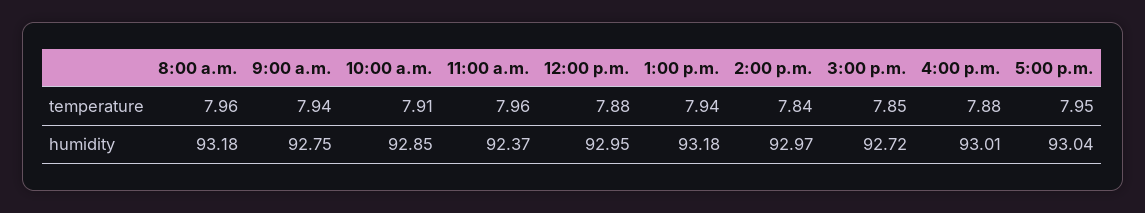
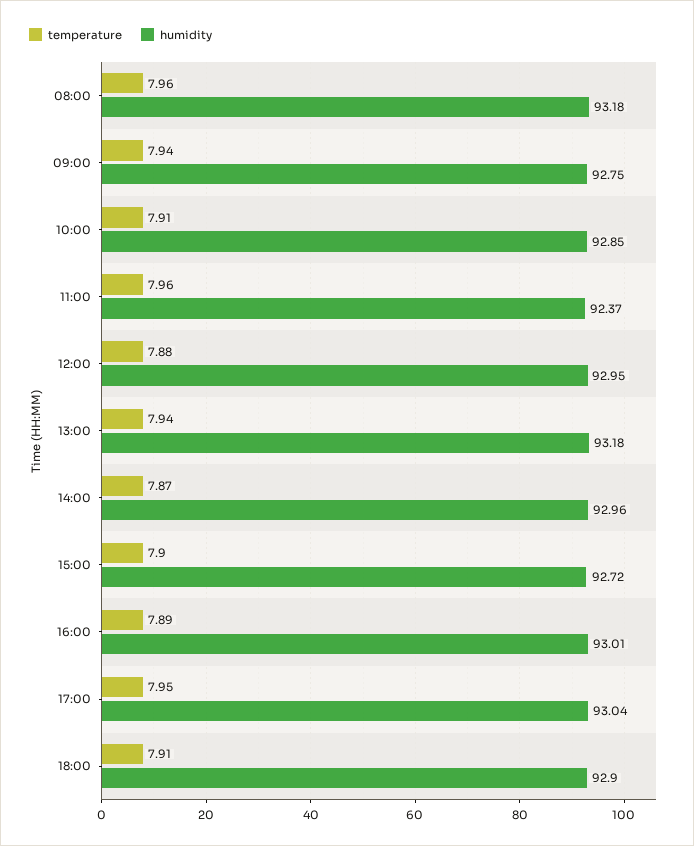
temperature, 2:00 p.m.: 7.84 -> 7.87
temperature, 3:00 p.m.: 7.85 -> 7.9
temperature, 4:00 p.m.: 7.88 -> 7.89
humidity, 2:00 p.m.: 92.97 -> 92.96
temperature, 18:00: none -> 7.91
humidity, 18:00: none -> 92.9

